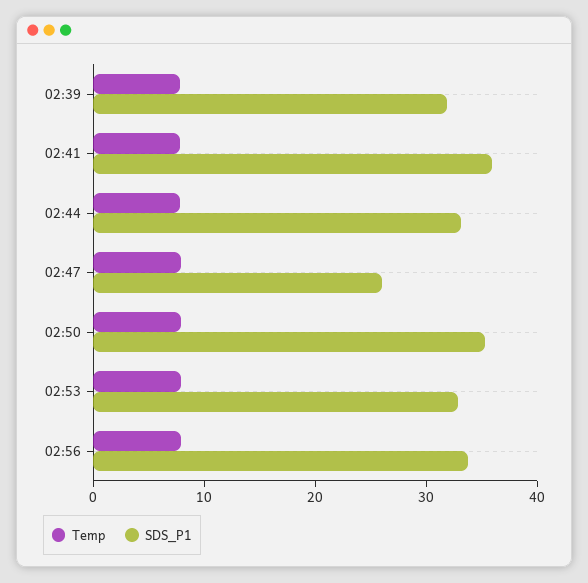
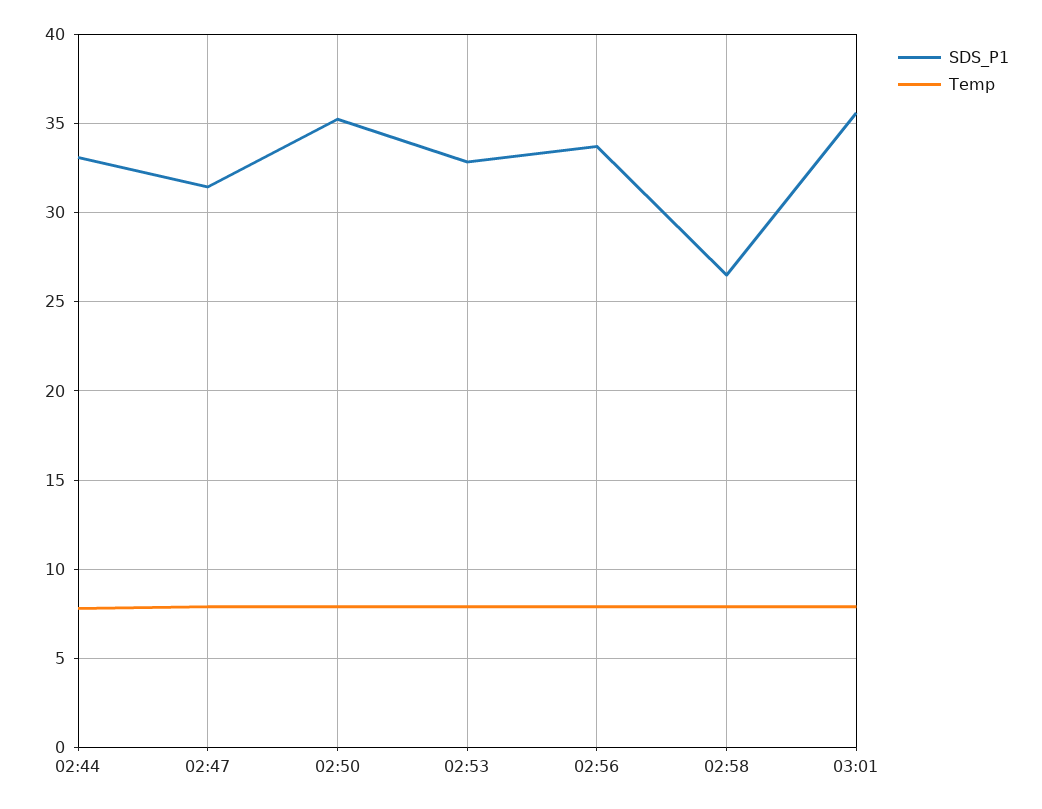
Temp, 02:39: 8 -> none
SDS_P1, 02:39: 32 -> none
Temp, 02:41: 8 -> none
SDS_P1, 02:41: 36 -> none
SDS_P1, 02:47: 26 -> 31.5
SDS_P1, 02:58: none -> 26.5
Temp, 02:58: none -> 8
SDS_P1, 03:01: none -> 35.5
Temp, 03:01: none -> 8

